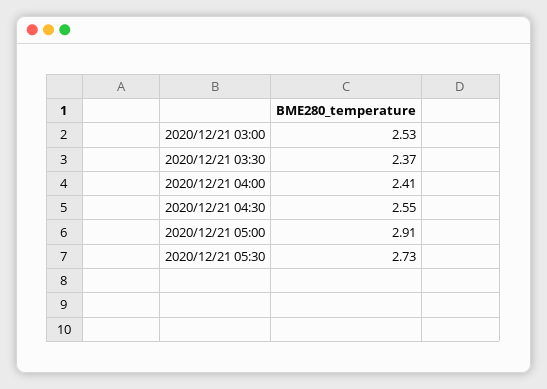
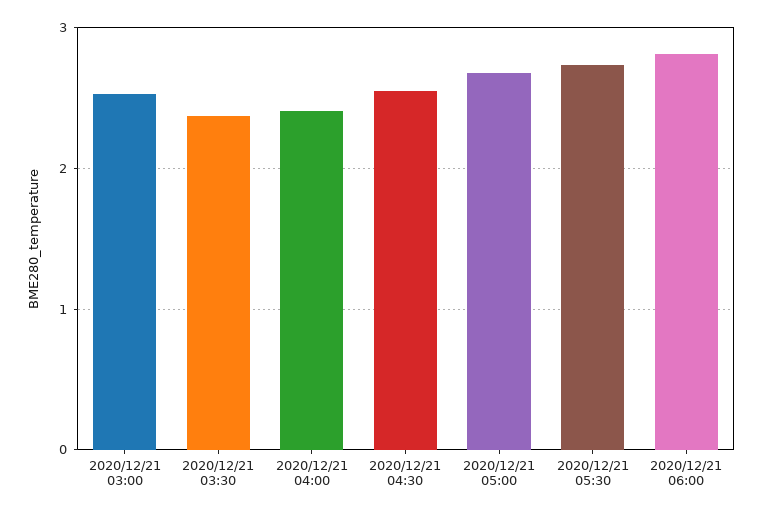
2020/12/21 05:00: 2.91 -> 2.7
2020/12/21 06:00: none -> 2.8

